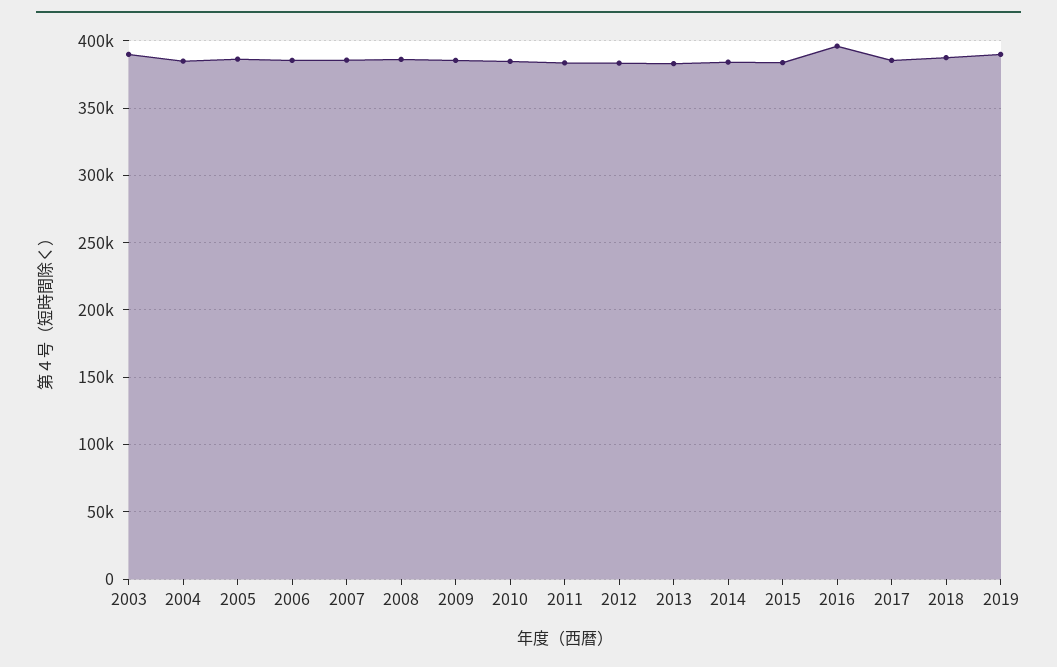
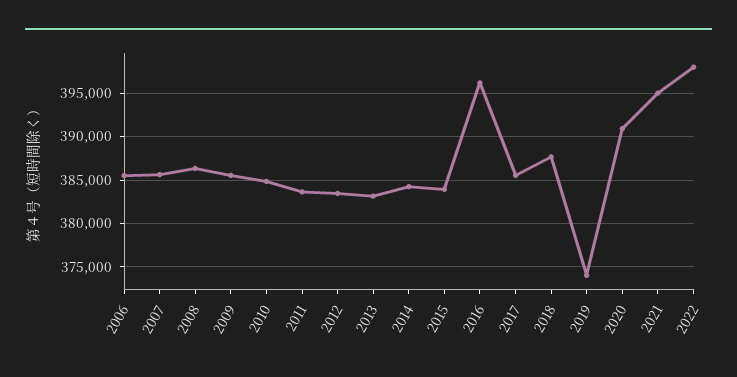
2003: 390000 -> none
2004: 385000 -> none
2005: 385000 -> none
2019: 390000 -> 374000
2020: none -> 391000
2021: none -> 395000
2022: none -> 398000

